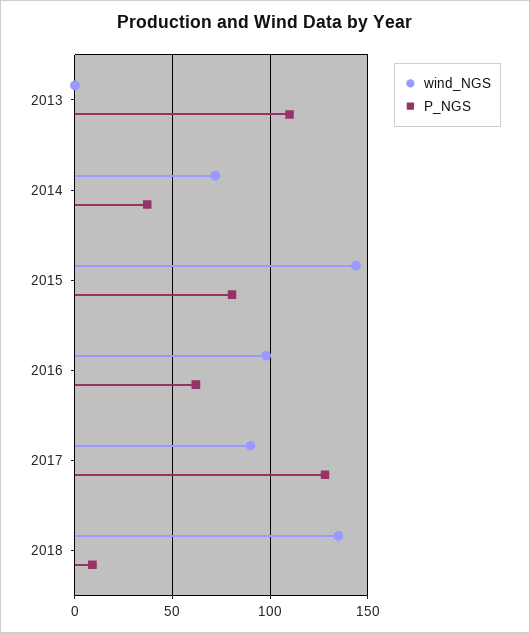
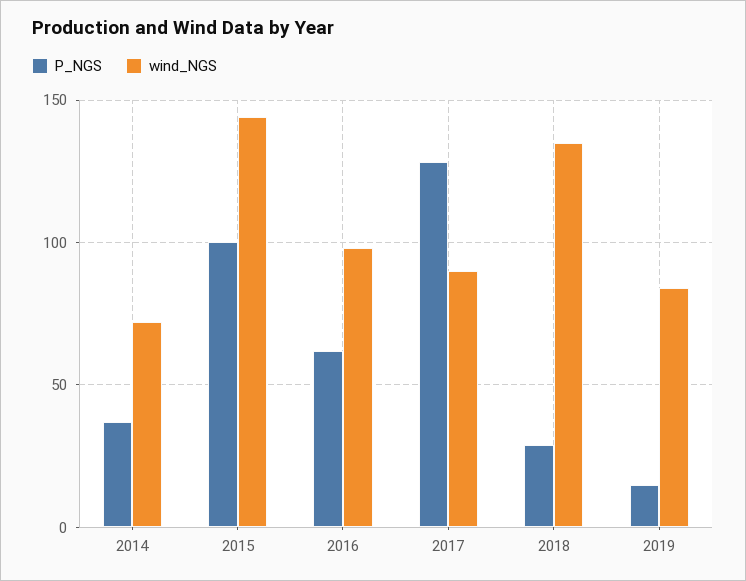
wind_NGS, 2013: 0 -> none
P_NGS, 2013: 110 -> none
P_NGS, 2015: 80 -> 100
P_NGS, 2018: 10 -> 30
P_NGS, 2019: none -> 15
wind_NGS, 2019: none -> 85

